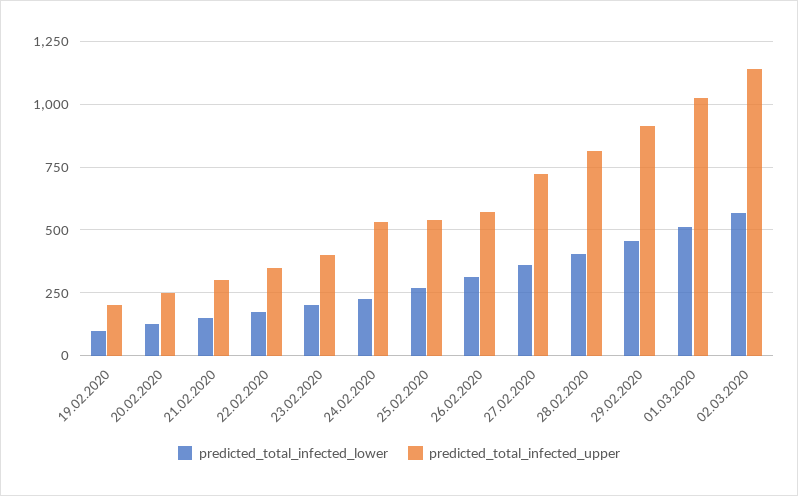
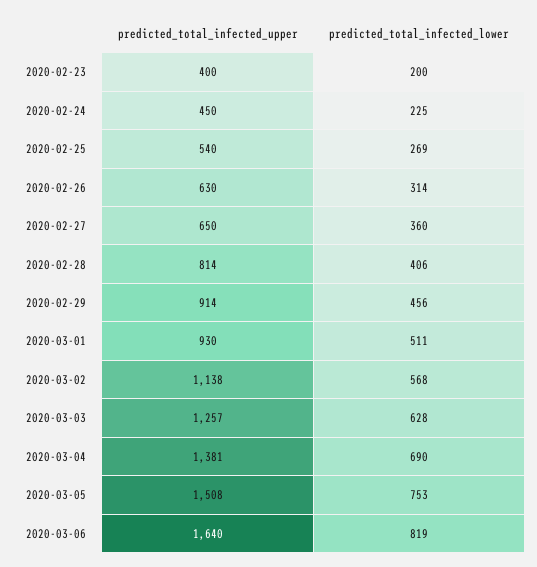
predicted_total_infected_lower, 19.02.2020: 100 -> none
predicted_total_infected_upper, 19.02.2020: 200 -> none
predicted_total_infected_lower, 20.02.2020: 125 -> none
predicted_total_infected_upper, 20.02.2020: 250 -> none
predicted_total_infected_lower, 21.02.2020: 150 -> none
predicted_total_infected_upper, 21.02.2020: 300 -> none
predicted_total_infected_lower, 22.02.2020: 175 -> none
predicted_total_infected_upper, 22.02.2020: 350 -> none
predicted_total_infected_upper, 24.02.2020: 525 -> 450
predicted_total_infected_upper, 26.02.2020: 575 -> 630
predicted_total_infected_upper, 27.02.2020: 725 -> 650
predicted_total_infected_upper, 01.03.2020: 1025 -> 930
predicted_total_infected_upper, 2020-03-03: none -> 1257
predicted_total_infected_lower, 2020-03-03: none -> 628
predicted_total_infected_upper, 2020-03-04: none -> 1381
predicted_total_infected_lower, 2020-03-04: none -> 690
predicted_total_infected_upper, 2020-03-05: none -> 1508
predicted_total_infected_lower, 2020-03-05: none -> 753
predicted_total_infected_upper, 2020-03-06: none -> 1640
predicted_total_infected_lower, 2020-03-06: none -> 819

